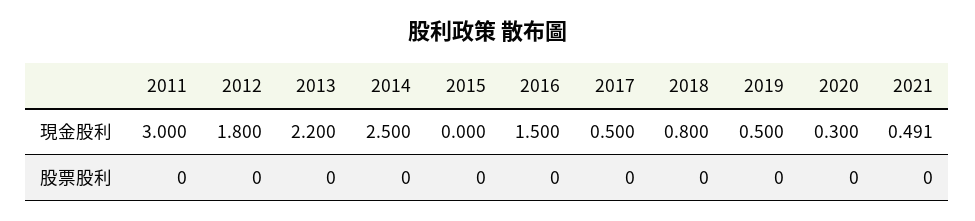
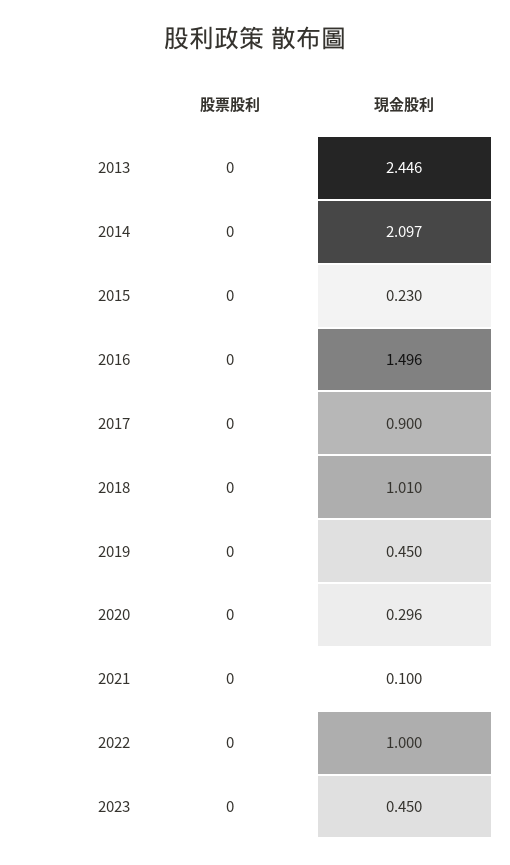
2011, 現金股利: 3 -> none
2012, 現金股利: 1.8 -> none
2013, 現金股利: 2.2 -> 2.446
2014, 現金股利: 2.5 -> 2.097
2015, 現金股利: 0 -> 0.23
2016, 現金股利: 1.5 -> 1.496
2017, 現金股利: 0.5 -> 0.9
2018, 現金股利: 0.8 -> 1.01
2019, 現金股利: 0.5 -> 0.45
2020, 現金股利: 0.3 -> 0.296
2021, 現金股利: 0.491 -> 0.1
2011, 股票股利: 0 -> none
2012, 股票股利: 0 -> none
2022, 股票股利: none -> 0
2022, 現金股利: none -> 1
2023, 股票股利: none -> 0
2023, 現金股利: none -> 0.45

